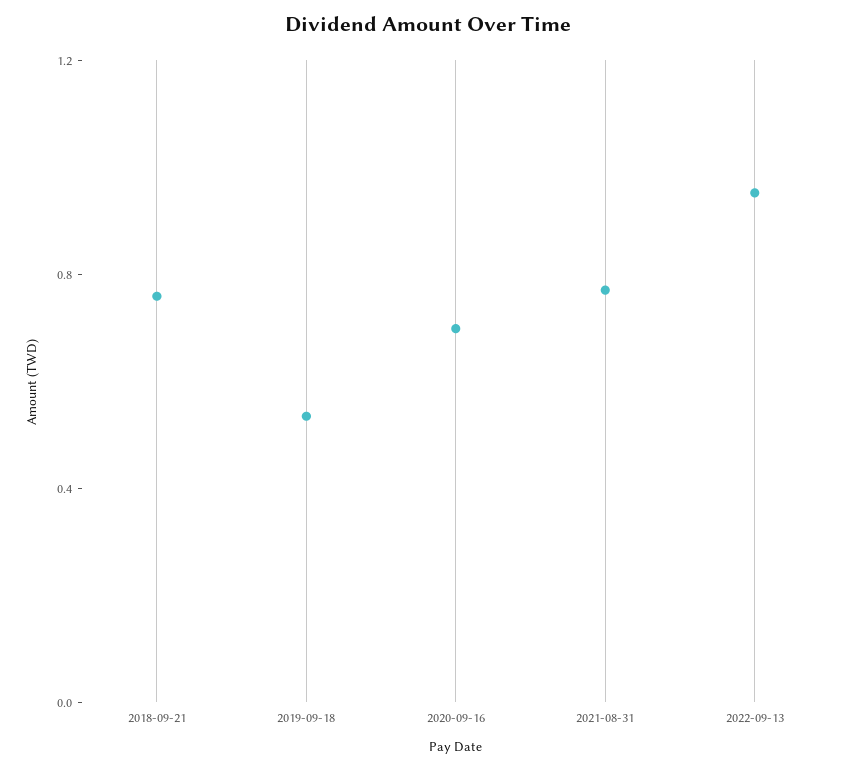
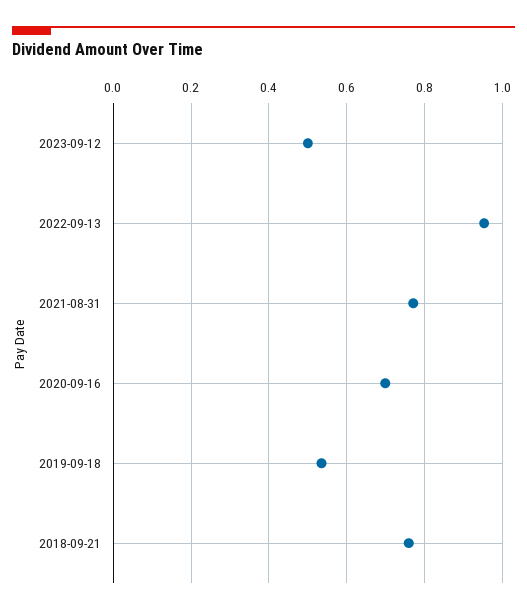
2023-09-12: none -> 0.5

